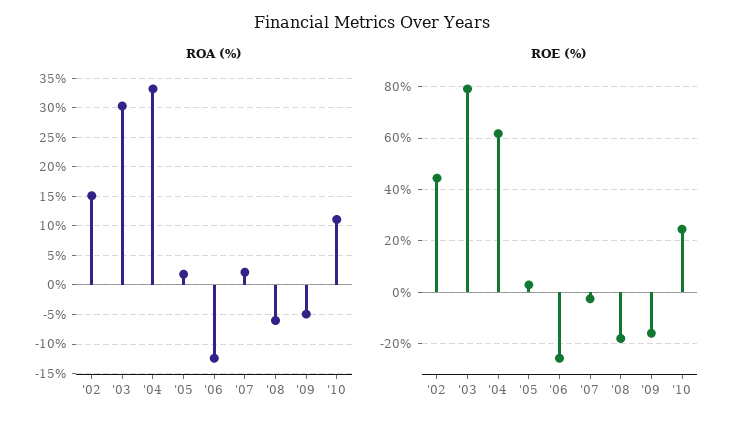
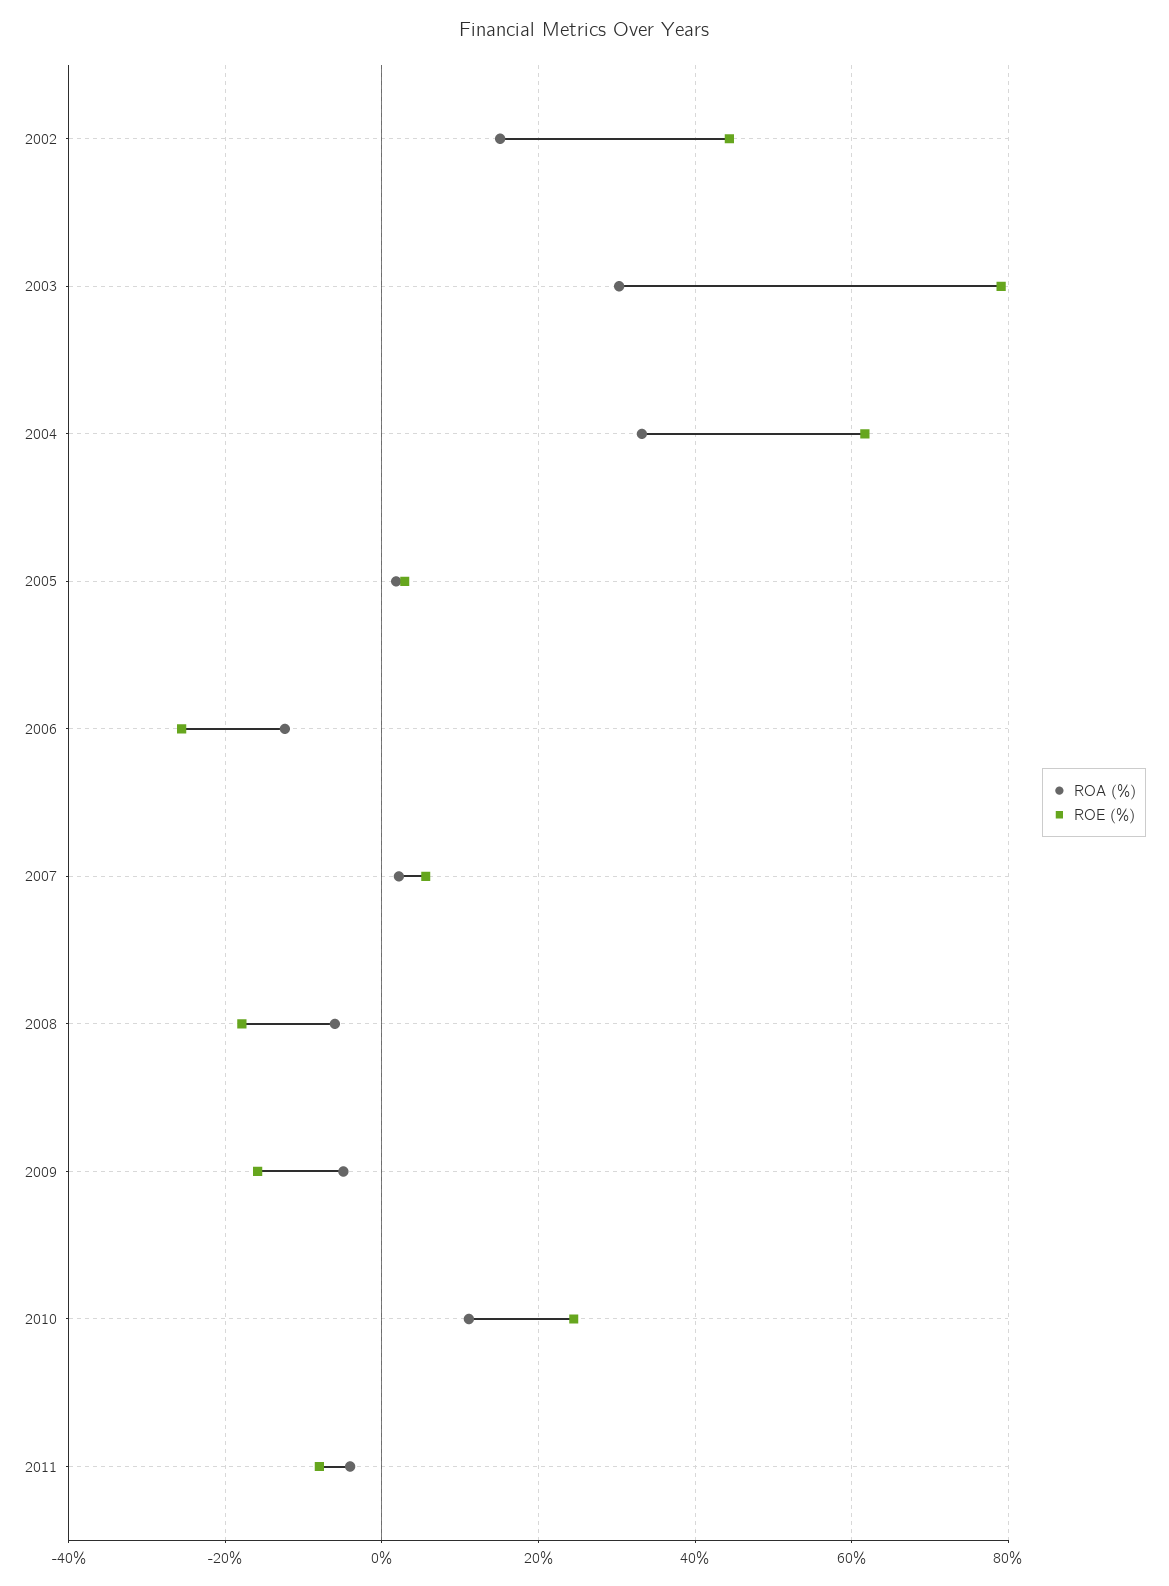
ROE (%), '07: -2.5 -> 6
ROA (%), 2011: none -> -4
ROE (%), 2011: none -> -8

